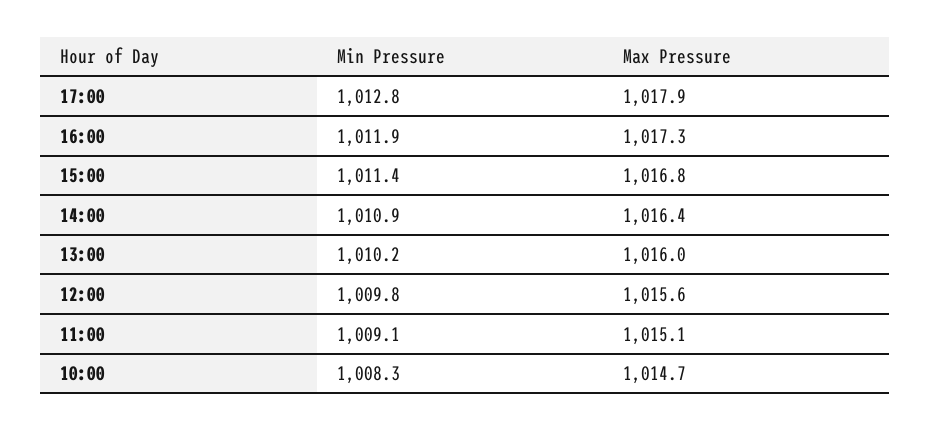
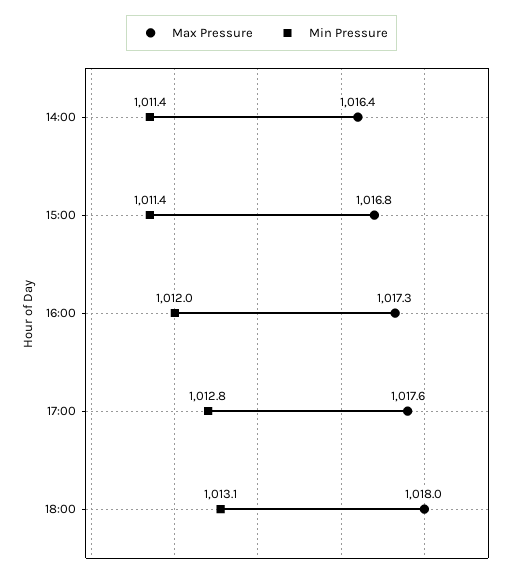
Max Pressure, 17:00: 1017.9 -> 1017.6
Min Pressure, 16:00: 1011.9 -> 1012
Min Pressure, 14:00: 1010.9 -> 1011.4
Min Pressure, 13:00: 1010.2 -> none
Max Pressure, 13:00: 1016 -> none
Min Pressure, 12:00: 1009.8 -> none
Max Pressure, 12:00: 1015.6 -> none
Min Pressure, 11:00: 1009.1 -> none
Max Pressure, 11:00: 1015.1 -> none
Min Pressure, 10:00: 1008.3 -> none
Max Pressure, 10:00: 1014.7 -> none
Max Pressure, 18:00: none -> 1018
Min Pressure, 18:00: none -> 1013.1

